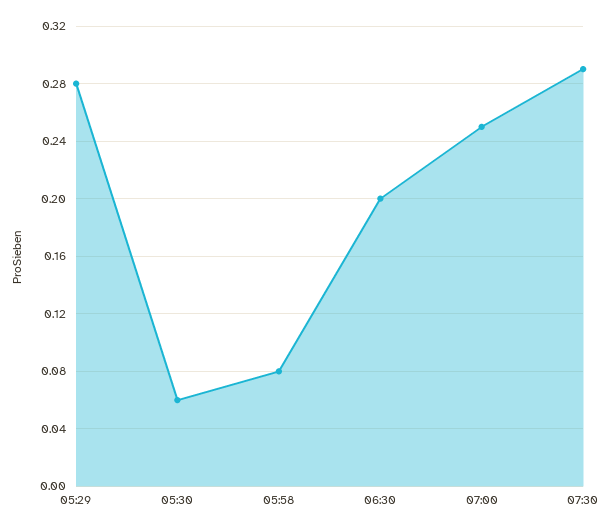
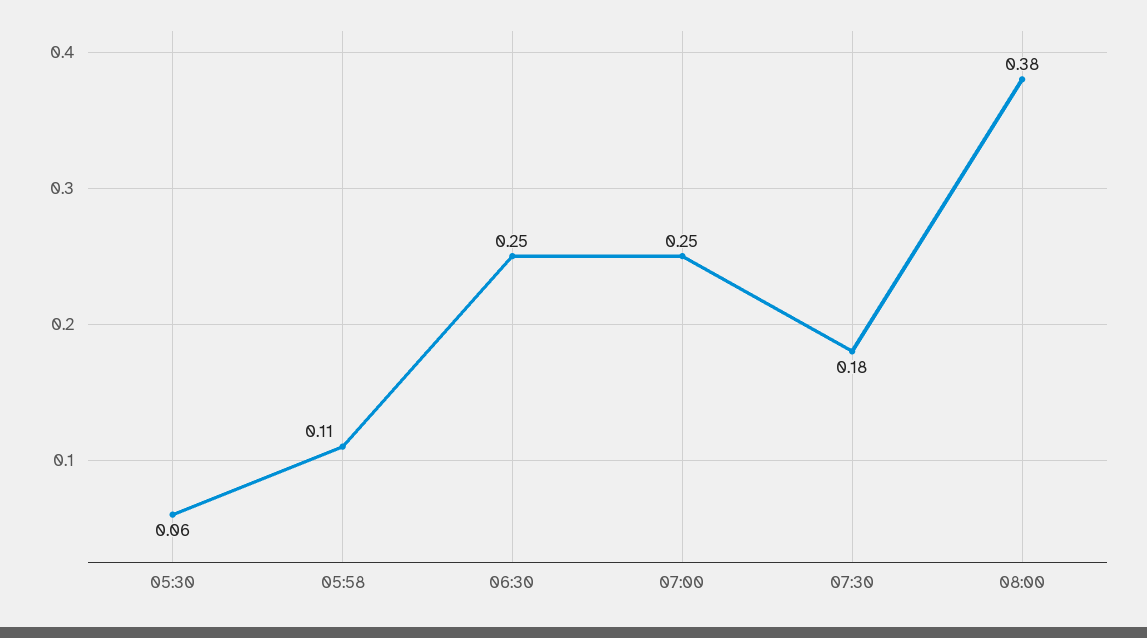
05:29: 0.28 -> none
05:58: 0.08 -> 0.11
06:30: 0.2 -> 0.25
07:30: 0.29 -> 0.18
08:00: none -> 0.38

